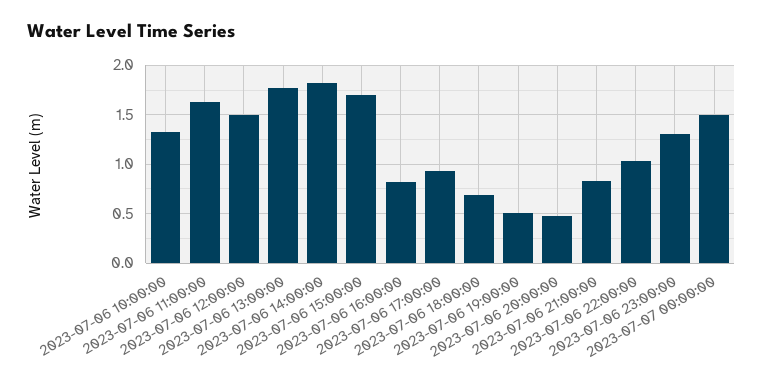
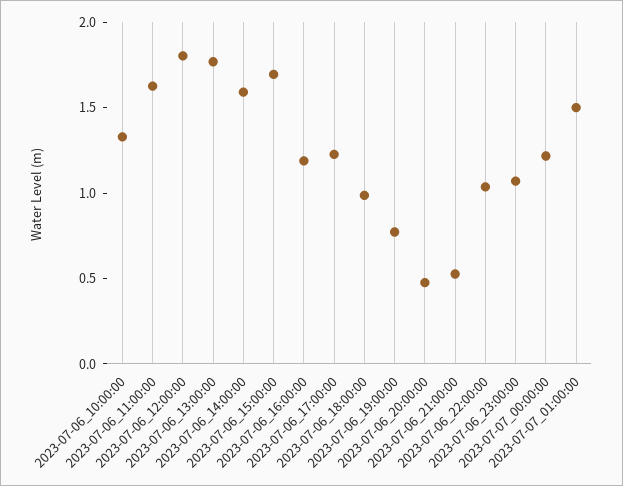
2023-07-06 12:00:00: 1.5 -> 1.8
2023-07-06 14:00:00: 1.8 -> 1.6
2023-07-06 16:00:00: 0.8 -> 1.2
2023-07-06 17:00:00: 0.9 -> 1.2
2023-07-06 18:00:00: 0.7 -> 1
2023-07-06 19:00:00: 0.5 -> 0.8
2023-07-06 21:00:00: 0.8 -> 0.5
2023-07-06 23:00:00: 1.3 -> 1.1
2023-07-07 00:00:00: 1.5 -> 1.2
2023-07-07_01:00:00: none -> 1.5

